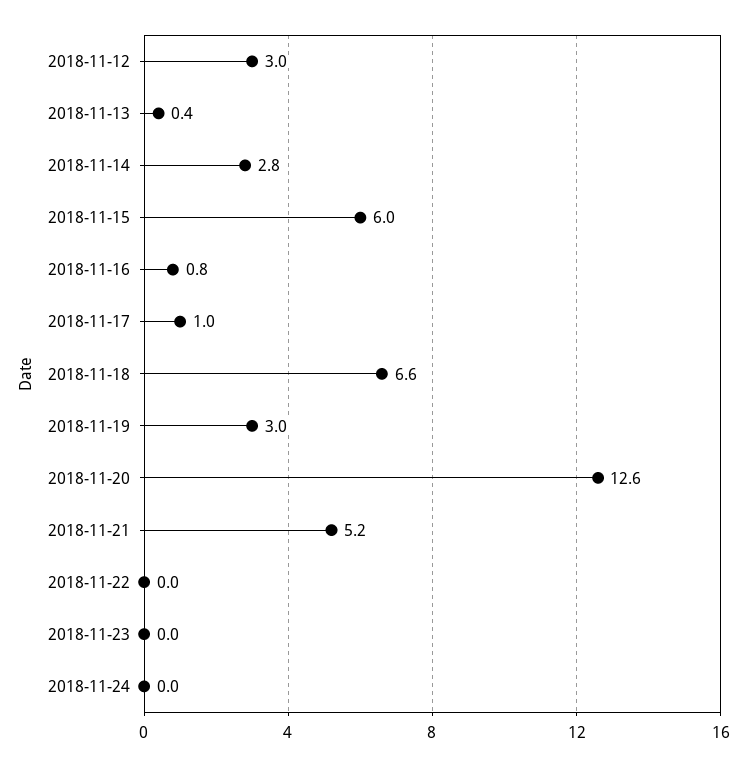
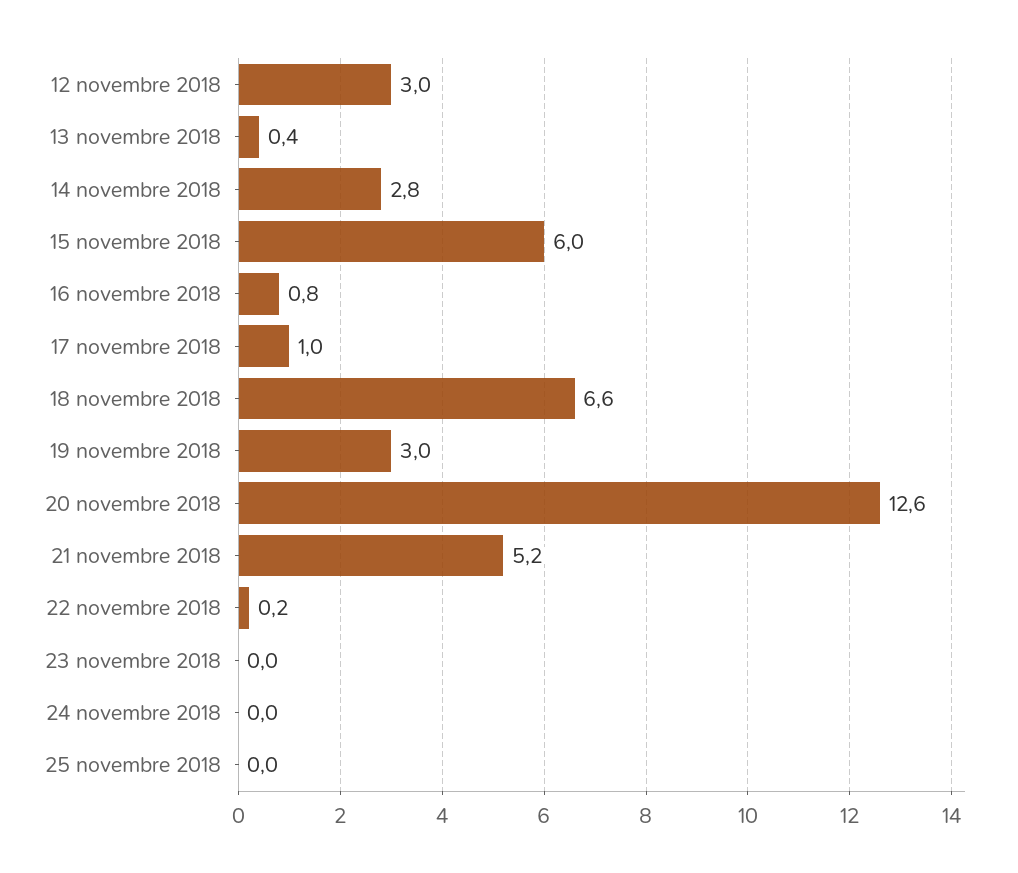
2018-11-22: 0 -> 0.2
25 novembre 2018: none -> 0

